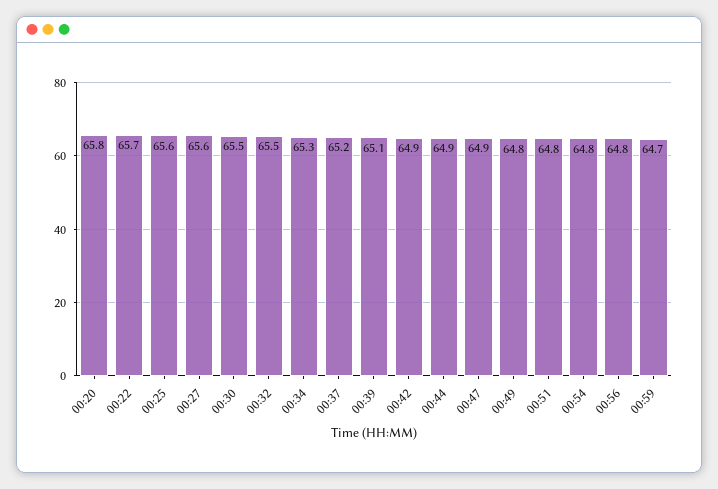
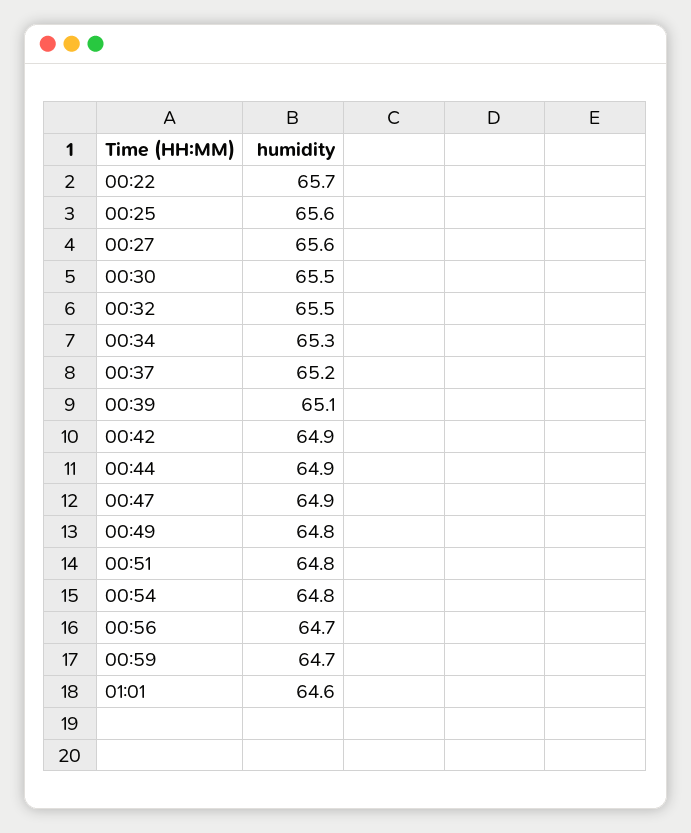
00:20: 65.8 -> none
00:56: 64.8 -> 64.7
01:01: none -> 64.6

